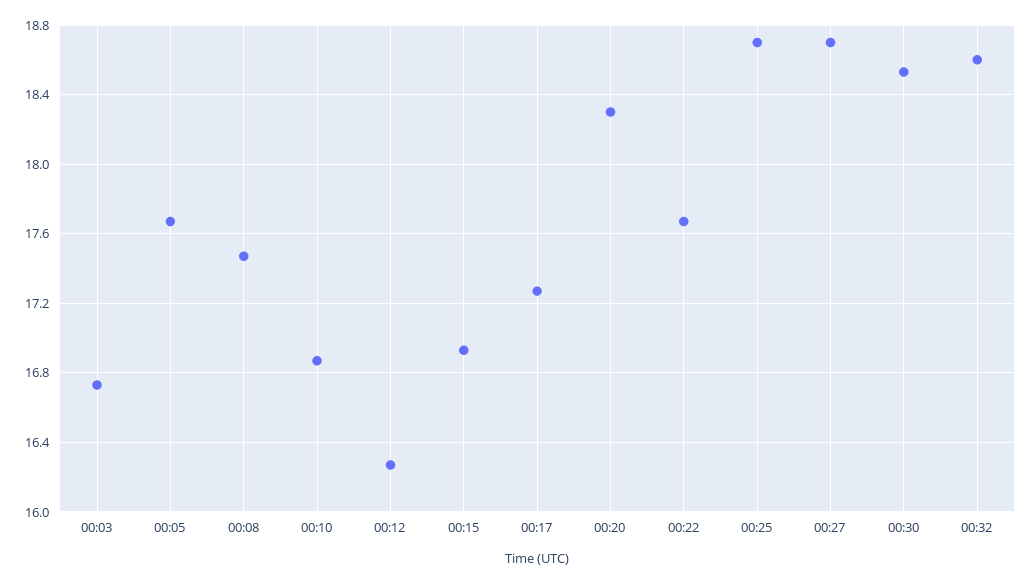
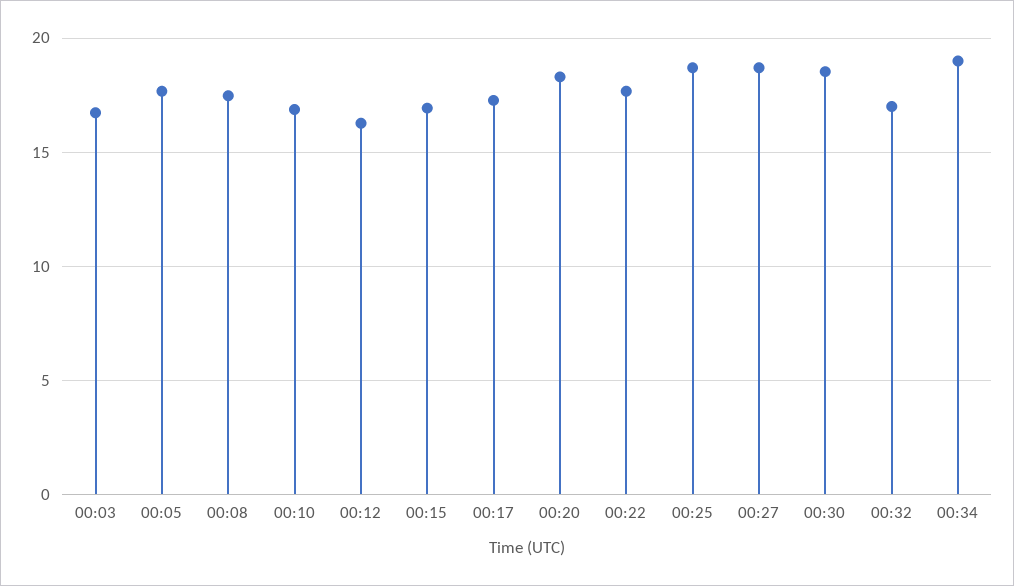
00:32: 18.6 -> 17
00:34: none -> 19

